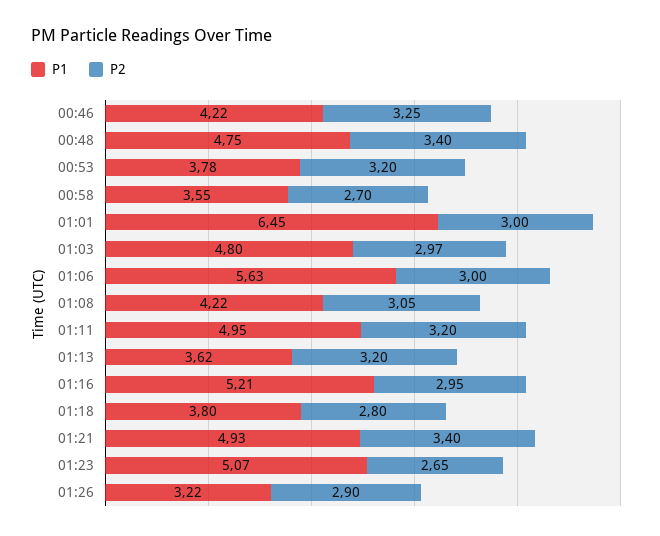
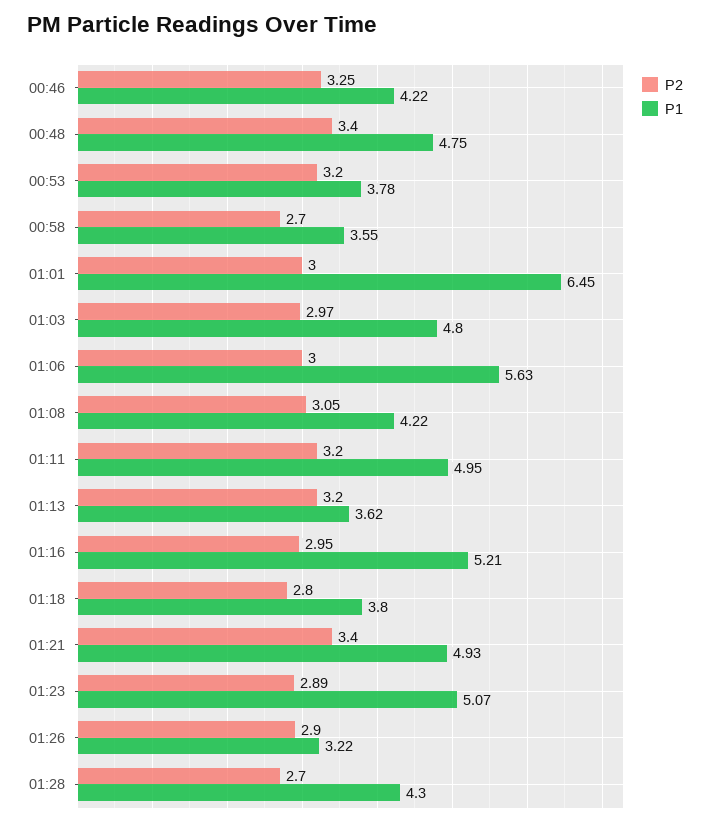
P2, 01:23: 2.65 -> 2.89
P2, 01:28: none -> 2.7
P1, 01:28: none -> 4.3

